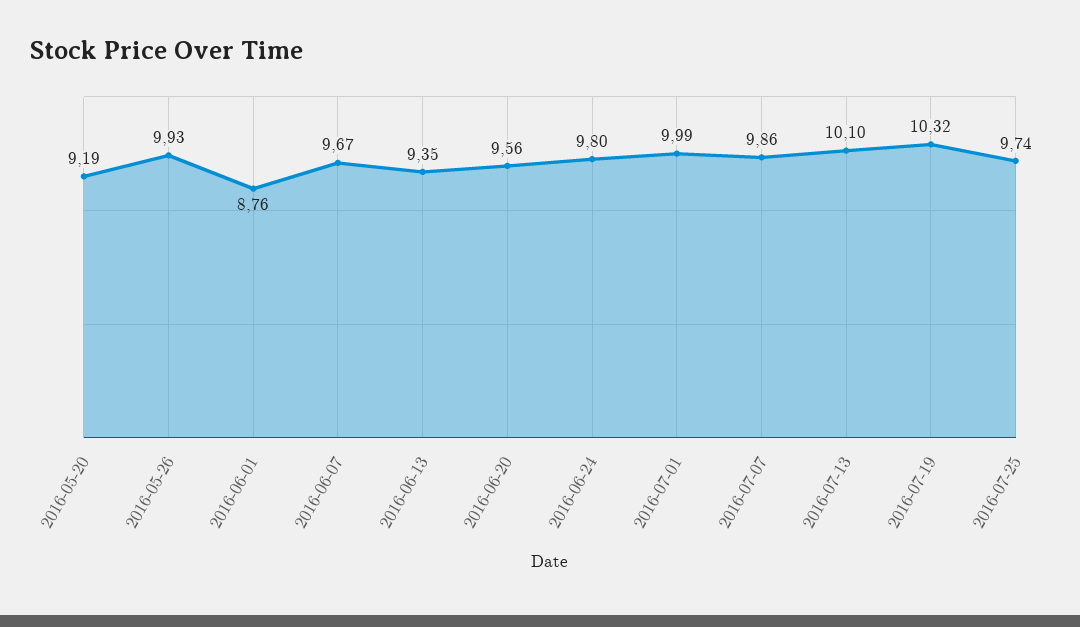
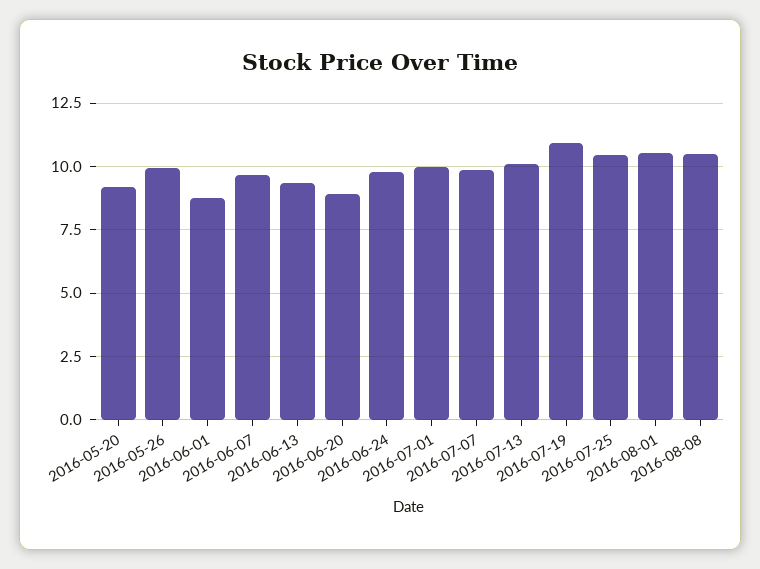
2016-06-20: 9.56 -> 9
2016-07-19: 10.32 -> 11
2016-07-25: 9.74 -> 10.5
2016-08-01: none -> 10.5
2016-08-08: none -> 10.5

